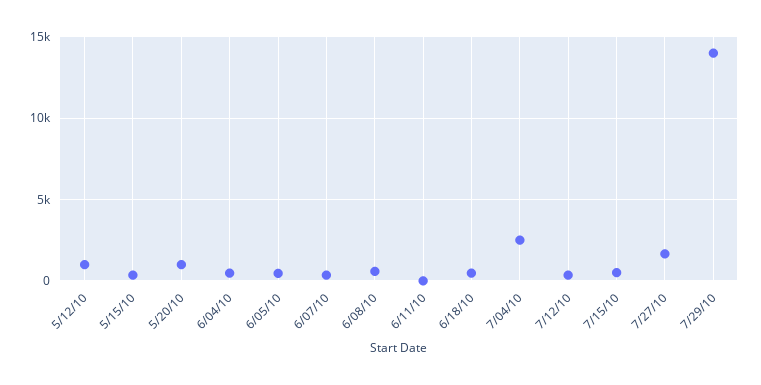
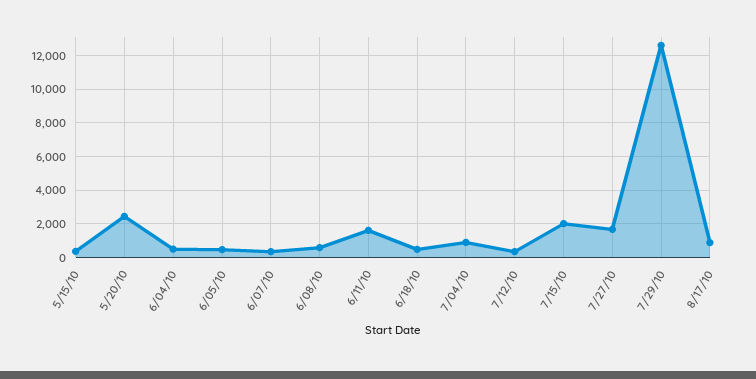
5/12/10: 1000 -> none
5/20/10: 1000 -> 2500
6/11/10: 0 -> 1500
7/04/10: 2500 -> 1000
7/15/10: 500 -> 2000
7/29/10: 14000 -> 12500
8/17/10: none -> 1000

